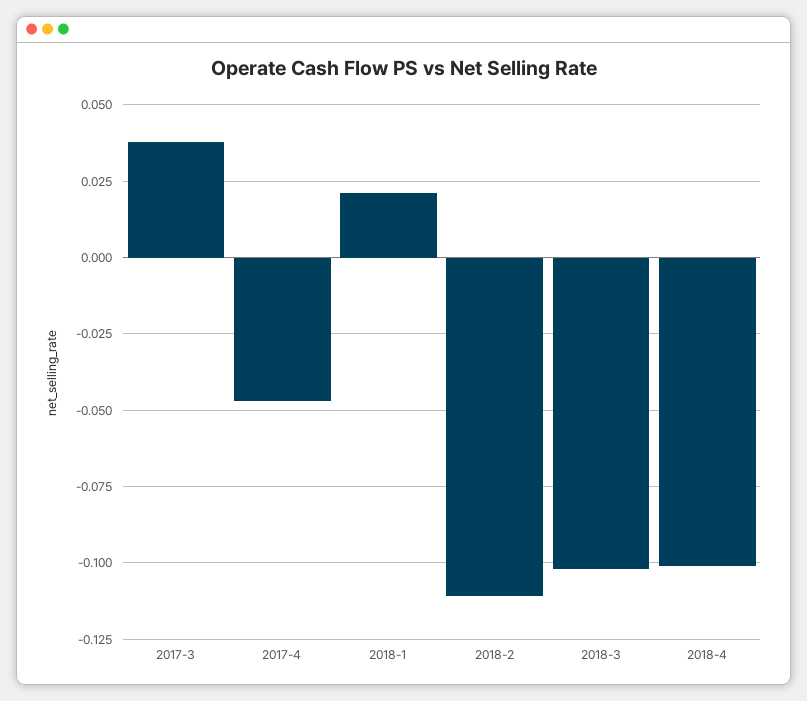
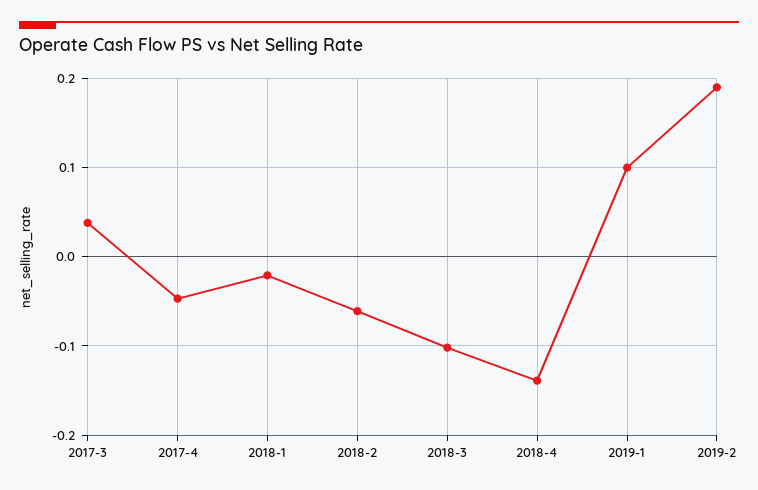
2018-1: 0.02 -> -0.02
2018-2: -0.11 -> -0.06
2018-4: -0.1 -> -0.14
2019-1: none -> 0.1
2019-2: none -> 0.19

